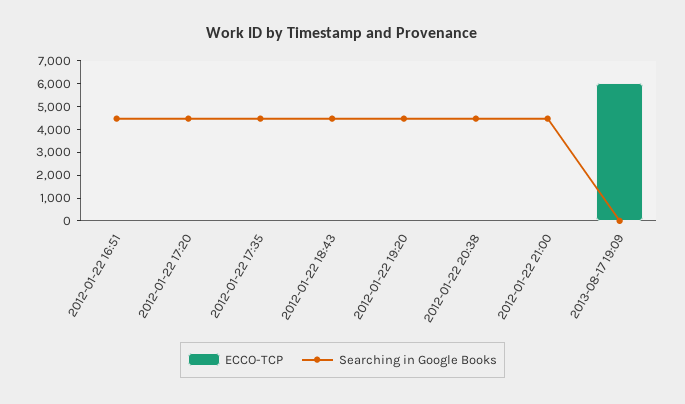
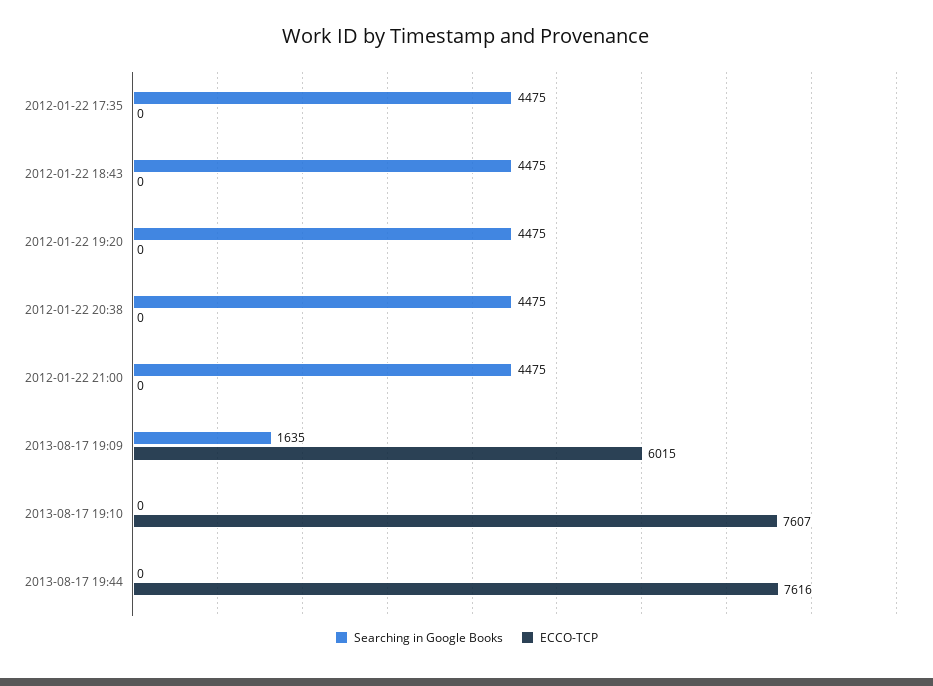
ECCO-TCP, 2012-01-22 16:51: 0 -> none
Searching in Google Books, 2012-01-22 16:51: 4500 -> none
ECCO-TCP, 2012-01-22 17:20: 0 -> none
Searching in Google Books, 2012-01-22 17:20: 4500 -> none
Searching in Google Books, 2013-08-17 19:09: 0 -> 1635
Searching in Google Books, 2013-08-17 19:10: none -> 0
ECCO-TCP, 2013-08-17 19:10: none -> 7607
Searching in Google Books, 2013-08-17 19:44: none -> 0
ECCO-TCP, 2013-08-17 19:44: none -> 7616

